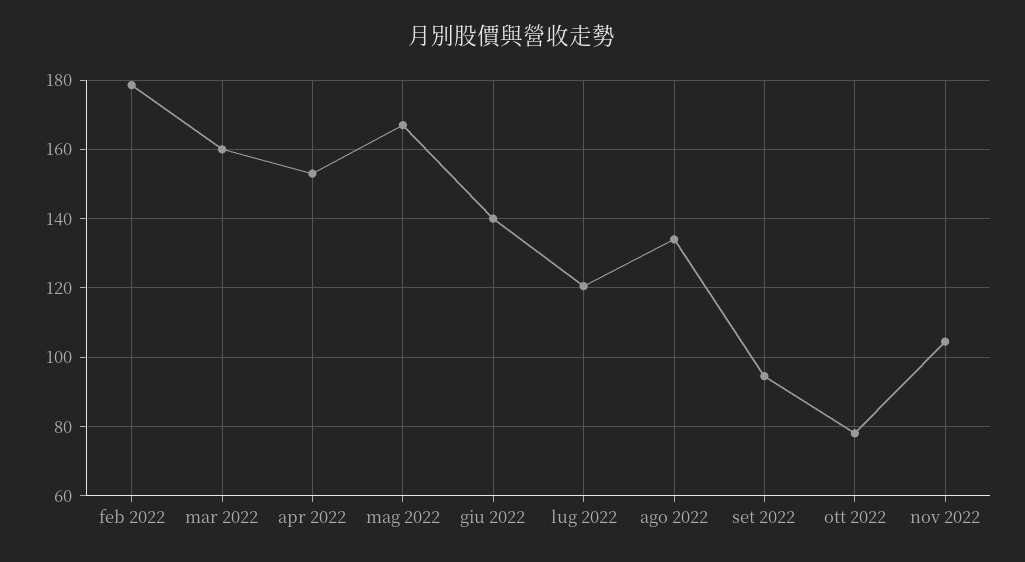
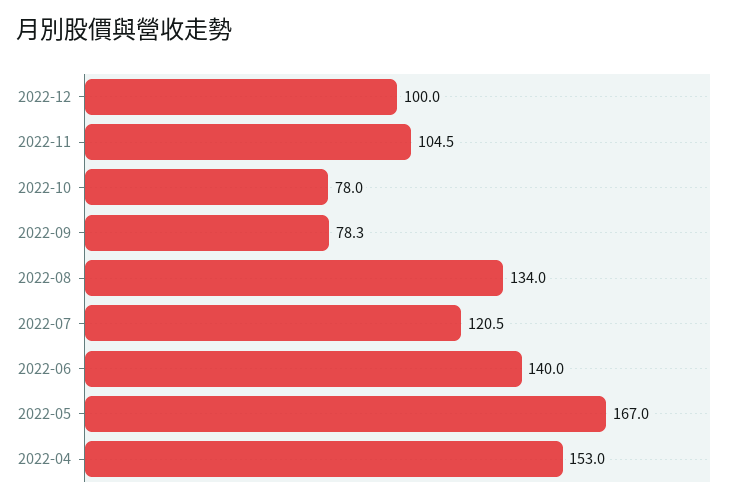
feb 2022: 178 -> none
mar 2022: 160 -> none
set 2022: 94 -> 78.3
2022-12: none -> 100

